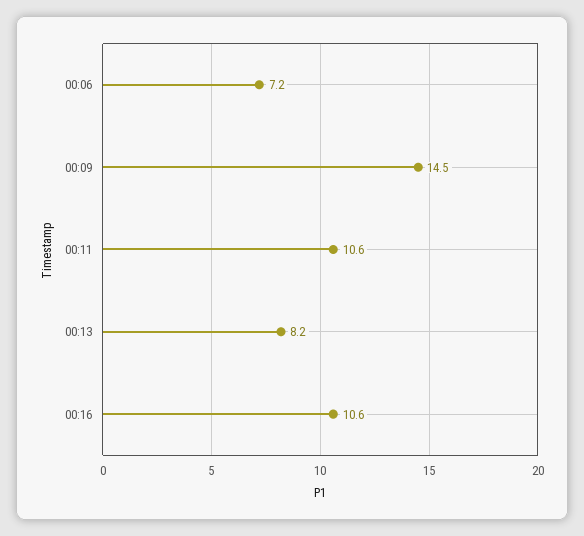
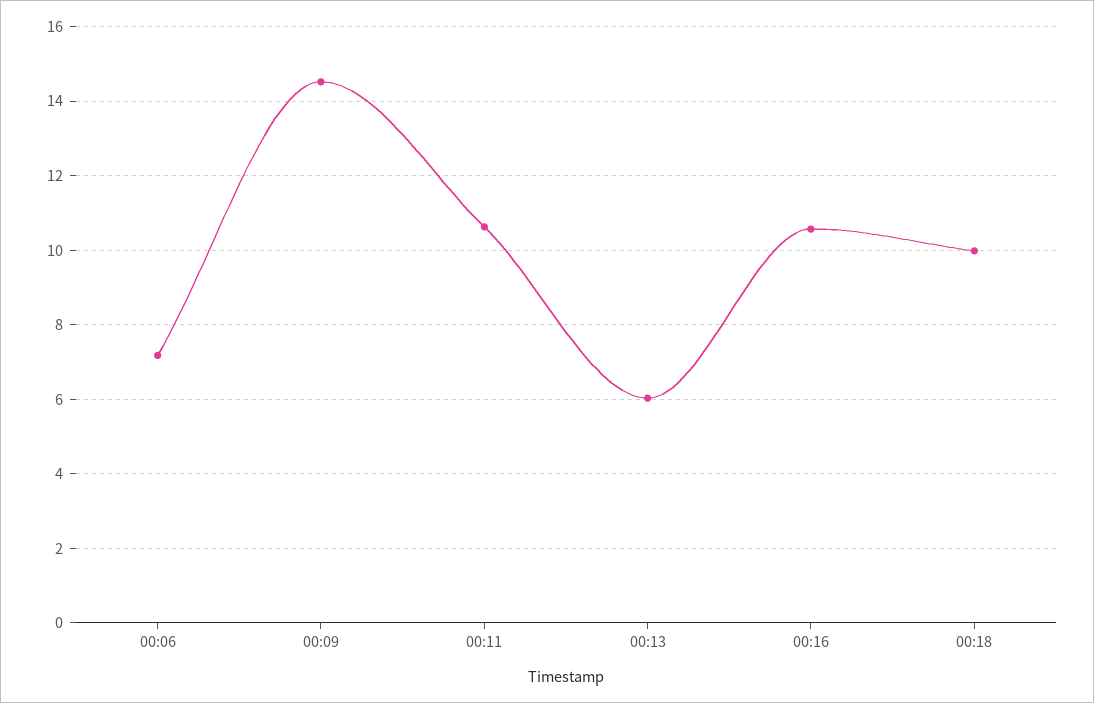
00:13: 8.2 -> 6
00:18: none -> 10

